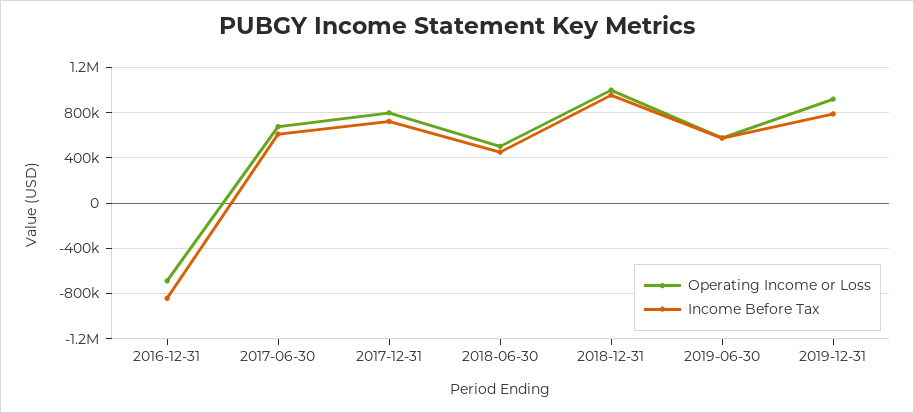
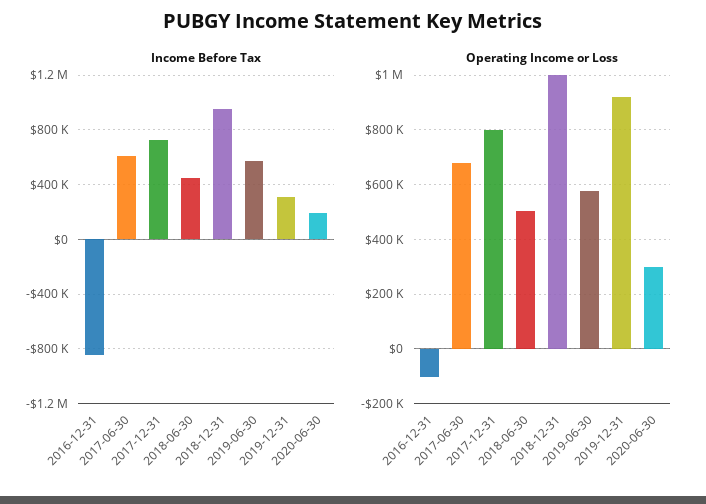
Operating Income or Loss, 2016-12-31: -700000 -> -100000
Income Before Tax, 2019-12-31: 800000 -> 300000
Income Before Tax, 2020-06-30: none -> 200000
Operating Income or Loss, 2020-06-30: none -> 300000

